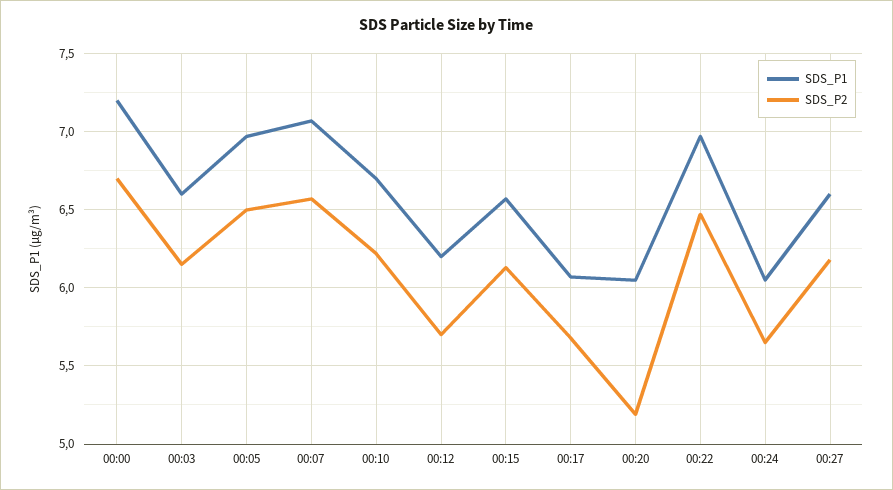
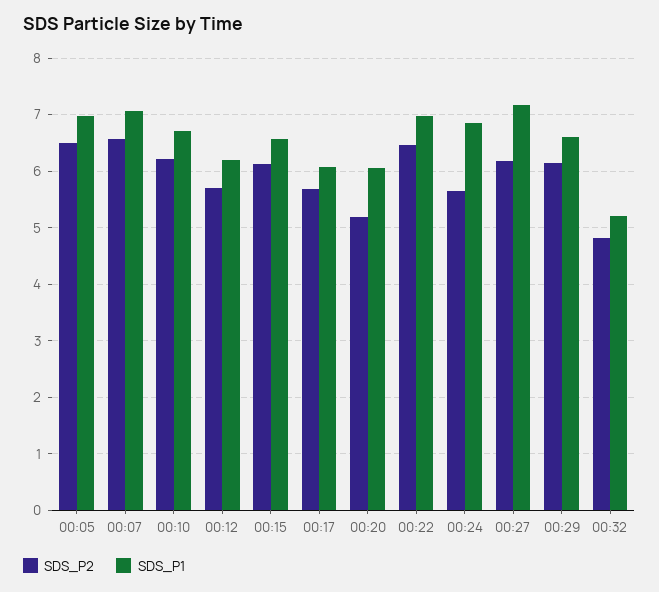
SDS_P1, 00:00: 7.2 -> none
SDS_P2, 00:00: 6.7 -> none
SDS_P1, 00:03: 6.6 -> none
SDS_P2, 00:03: 6.15 -> none
SDS_P1, 00:24: 6.05 -> 6.8
SDS_P1, 00:27: 6.6 -> 7.2
SDS_P2, 00:29: none -> 6.2
SDS_P1, 00:29: none -> 6.6
SDS_P2, 00:32: none -> 4.8
SDS_P1, 00:32: none -> 5.2

